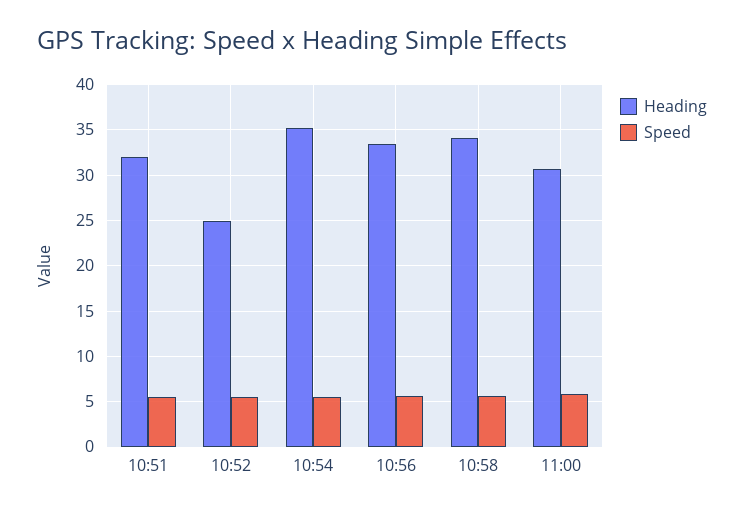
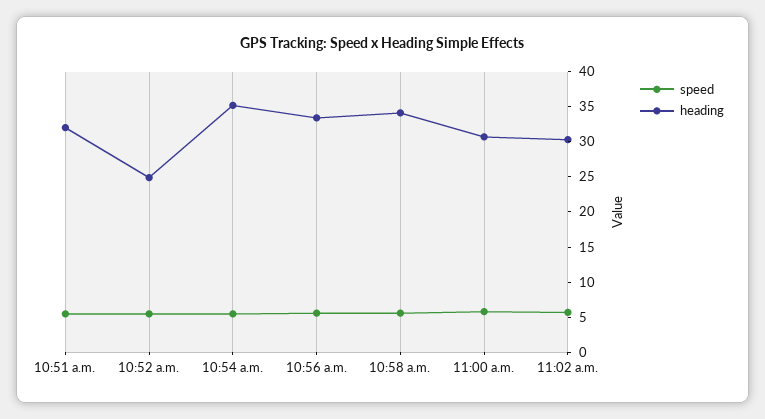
Speed, 11:02 a.m.: none -> 5
Heading, 11:02 a.m.: none -> 30

